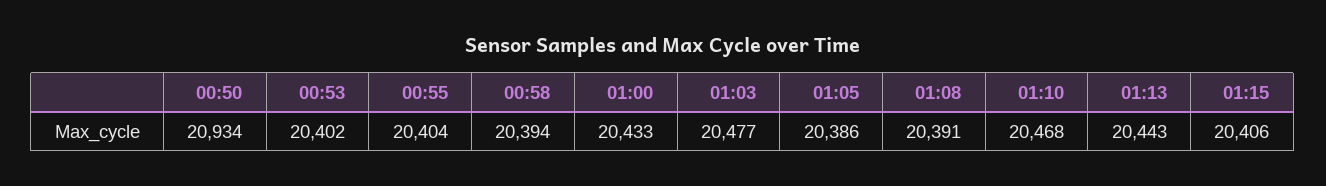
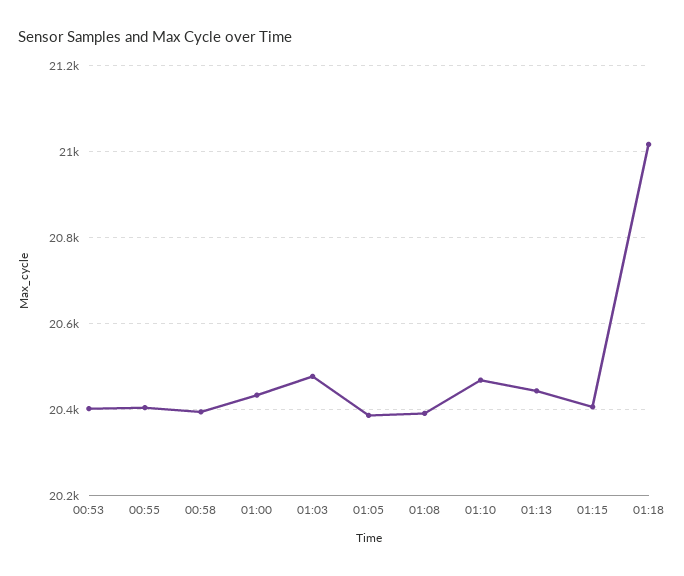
00:50: 20934 -> none
01:18: none -> 21020

